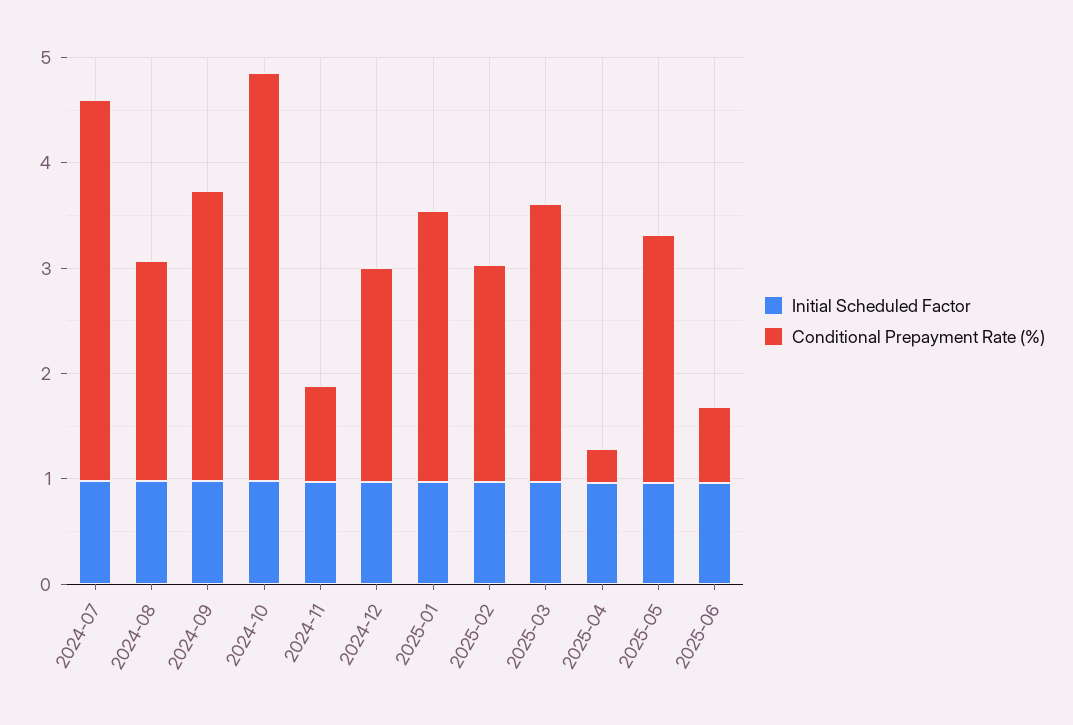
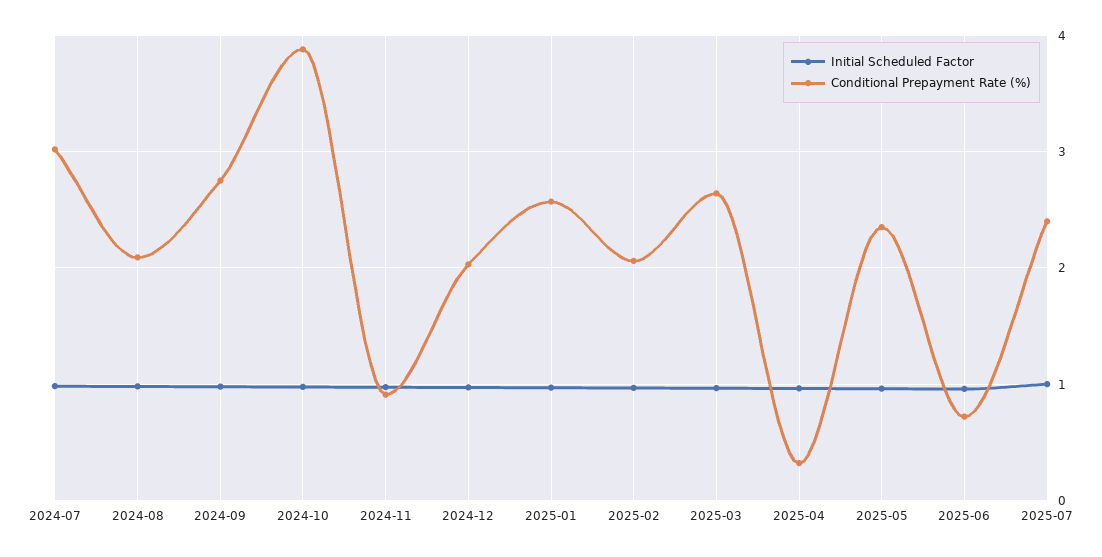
Conditional Prepayment Rate (%), 2024-07: 3.6 -> 3
Initial Scheduled Factor, 2025-07: none -> 1
Conditional Prepayment Rate (%), 2025-07: none -> 2.4

